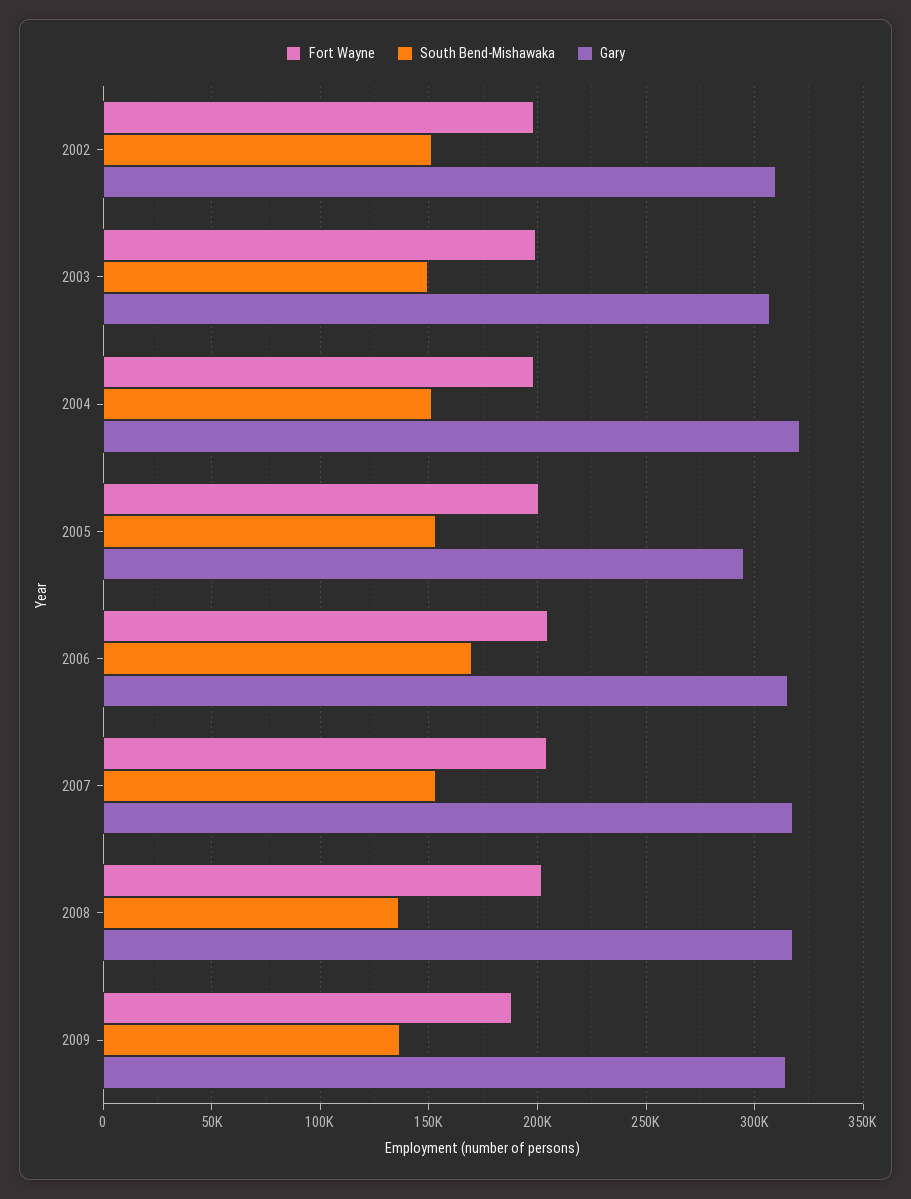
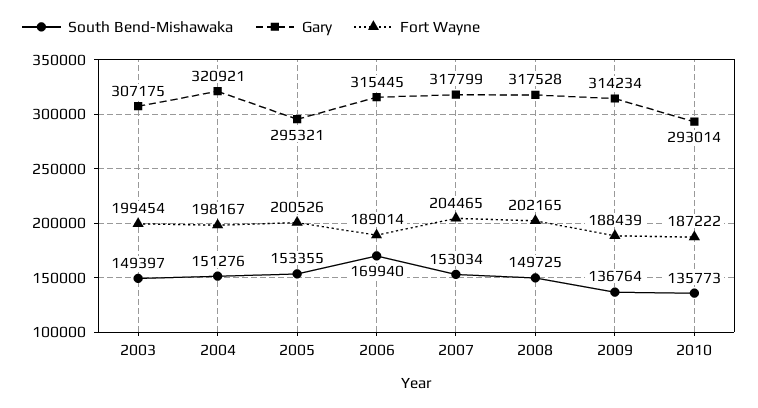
Fort Wayne, 2002: 200000 -> none
South Bend-Mishawaka, 2002: 150000 -> none
Gary, 2002: 310000 -> none
Fort Wayne, 2006: 205000 -> 189014
South Bend-Mishawaka, 2008: 135000 -> 149725
South Bend-Mishawaka, 2010: none -> 135773
Gary, 2010: none -> 293014
Fort Wayne, 2010: none -> 187222

